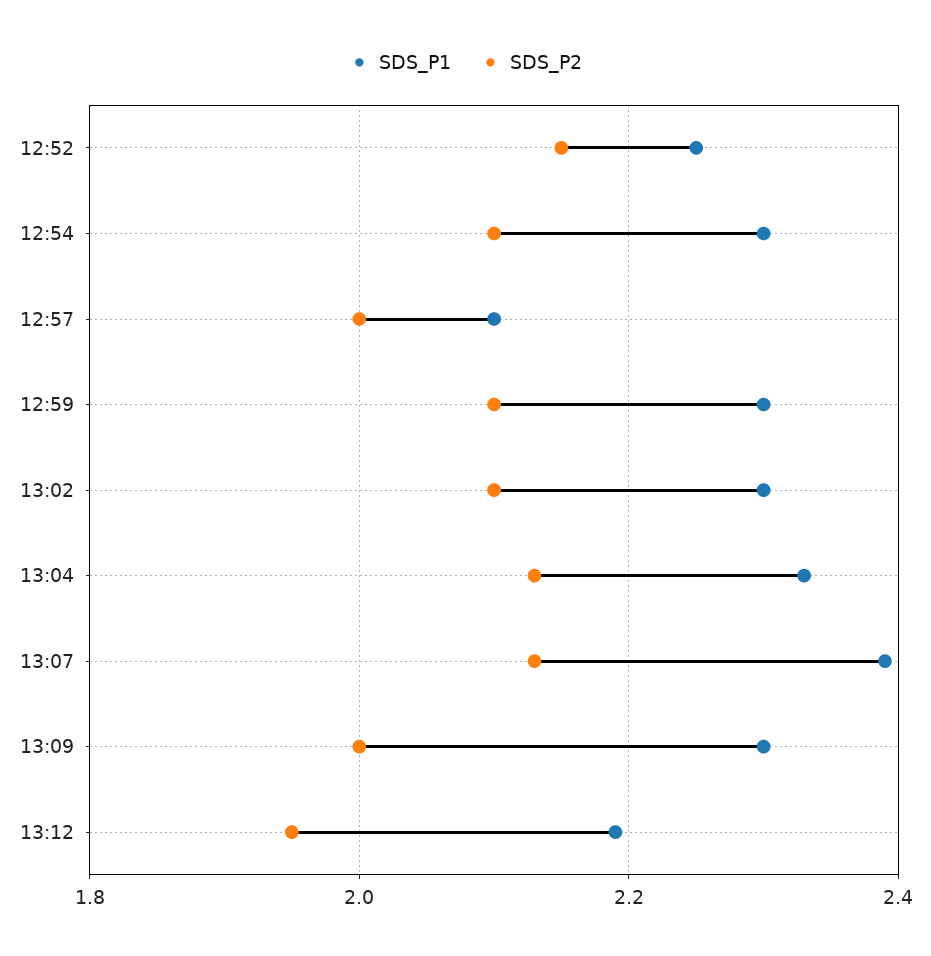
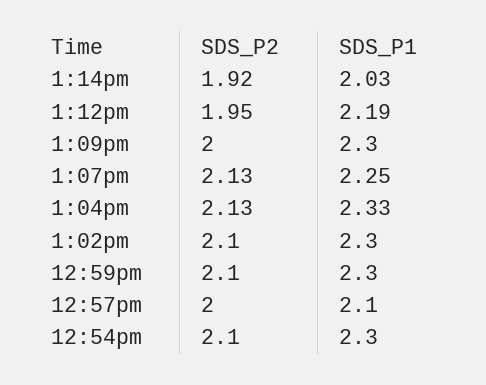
SDS_P1, 12:52: 2.25 -> none
SDS_P2, 12:52: 2.15 -> none
SDS_P1, 13:07: 2.4 -> 2.25
SDS_P2, 1:14pm: none -> 1.92
SDS_P1, 1:14pm: none -> 2.03

